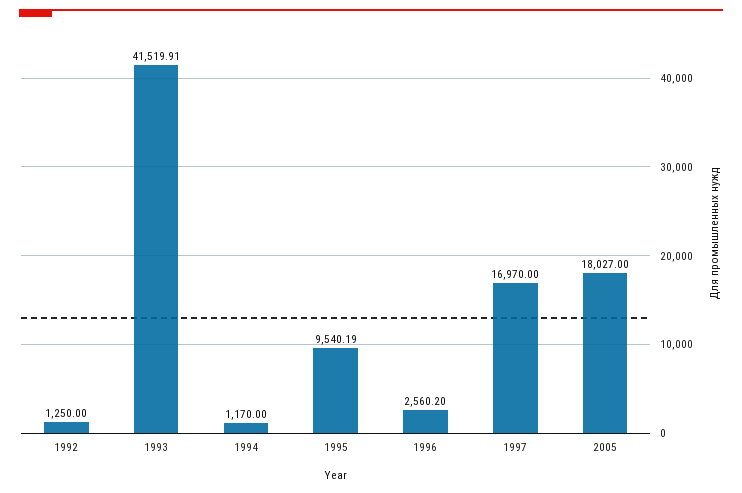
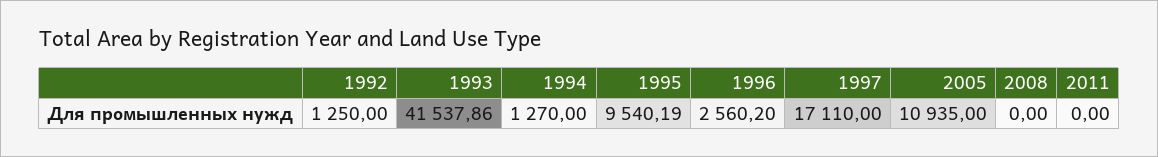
1993: 41519.91 -> 41537.86
1994: 1170 -> 1270
1997: 16970 -> 17110
2005: 18027 -> 10935
2008: none -> 0
2011: none -> 0

